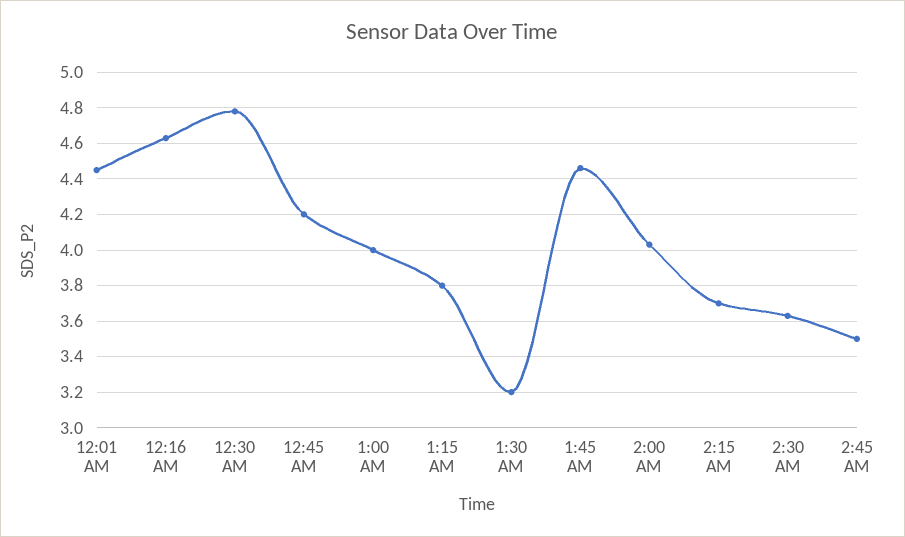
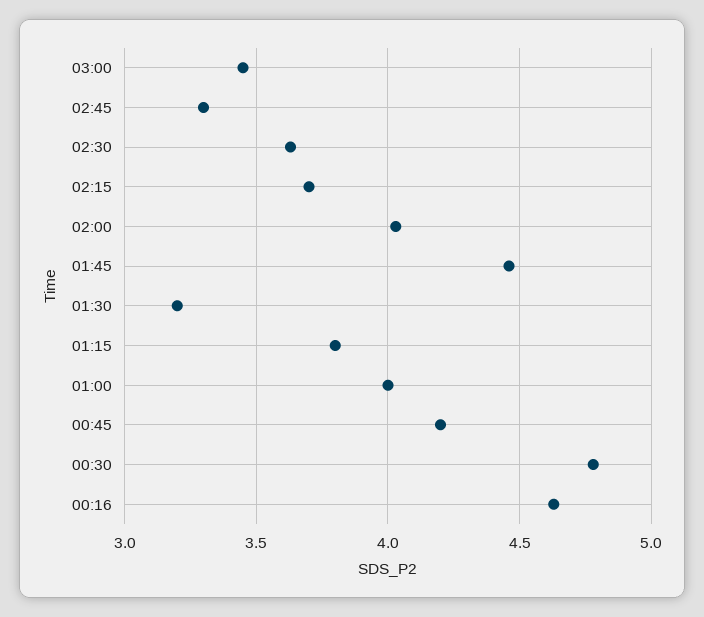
12:01 AM: 4.45 -> none
2:45 AM: 3.5 -> 3.3
03:00: none -> 3.45

